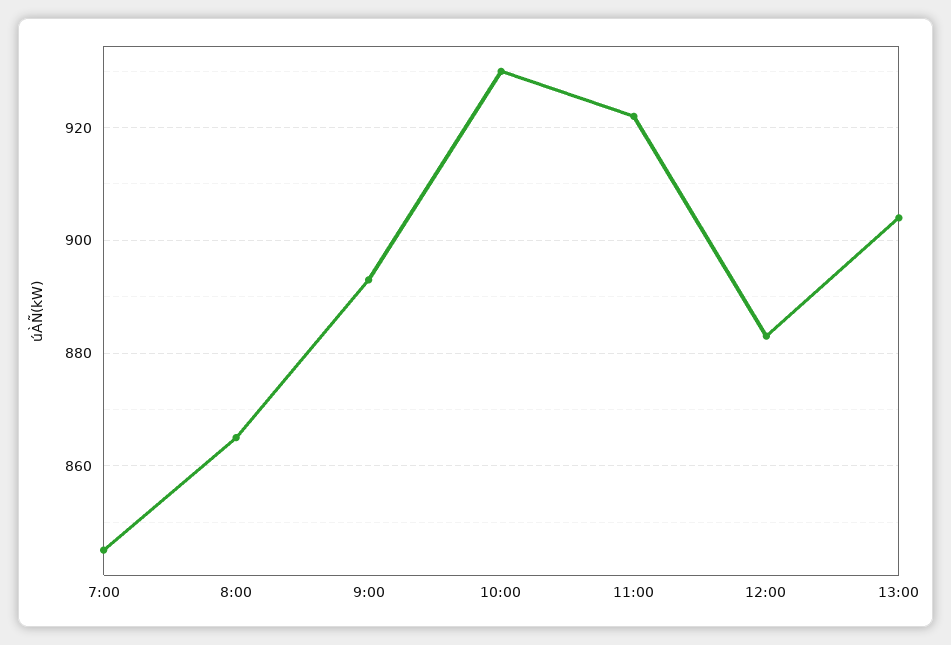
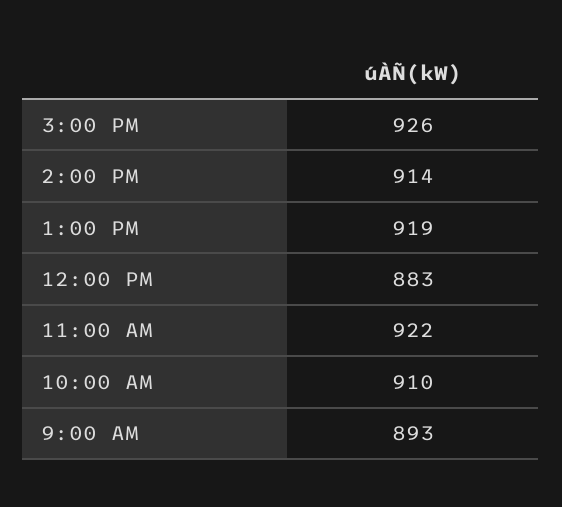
7:00: 845 -> none
8:00: 865 -> none
10:00: 930 -> 910
13:00: 905 -> 919
3:00 PM: none -> 926
2:00 PM: none -> 914

